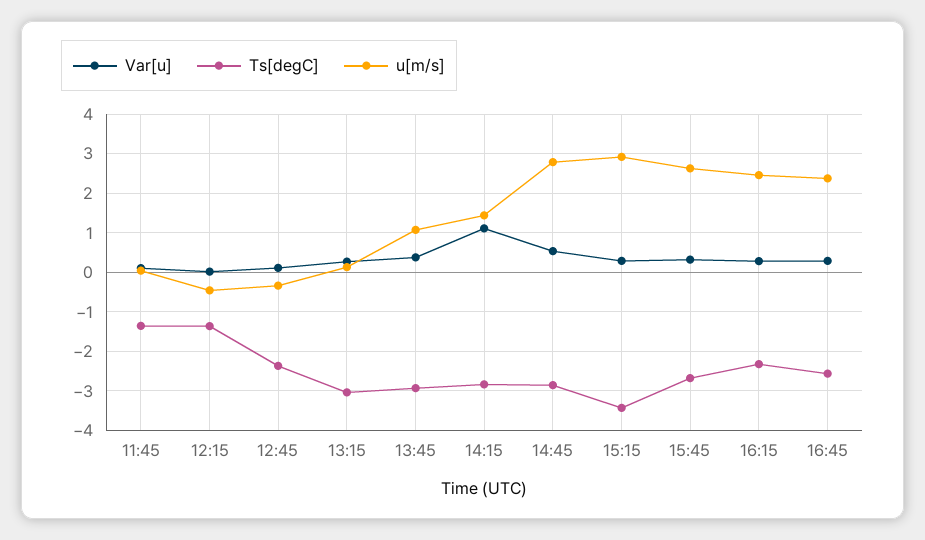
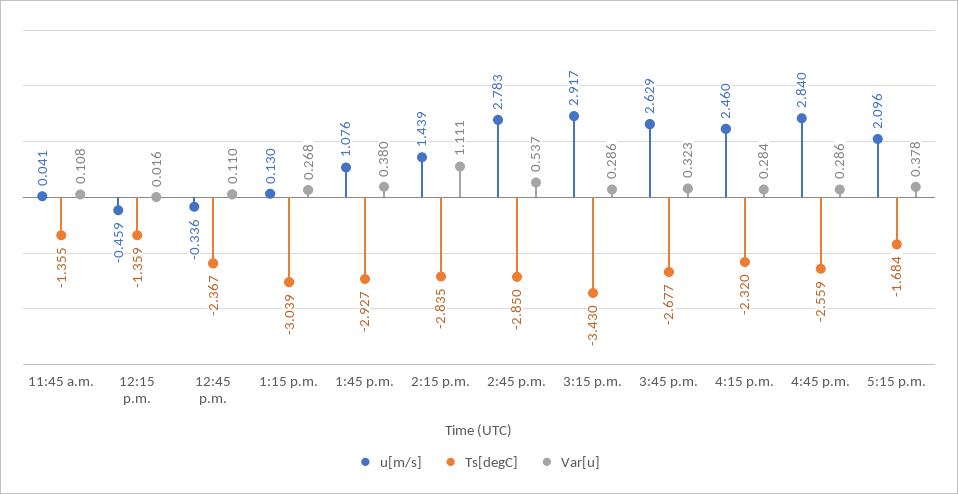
u[m/s], 16:45: 2.4 -> 2.84
u[m/s], 5:15 p.m.: none -> 2.096
Ts[degC], 5:15 p.m.: none -> -1.684
Var[u], 5:15 p.m.: none -> 0.378

